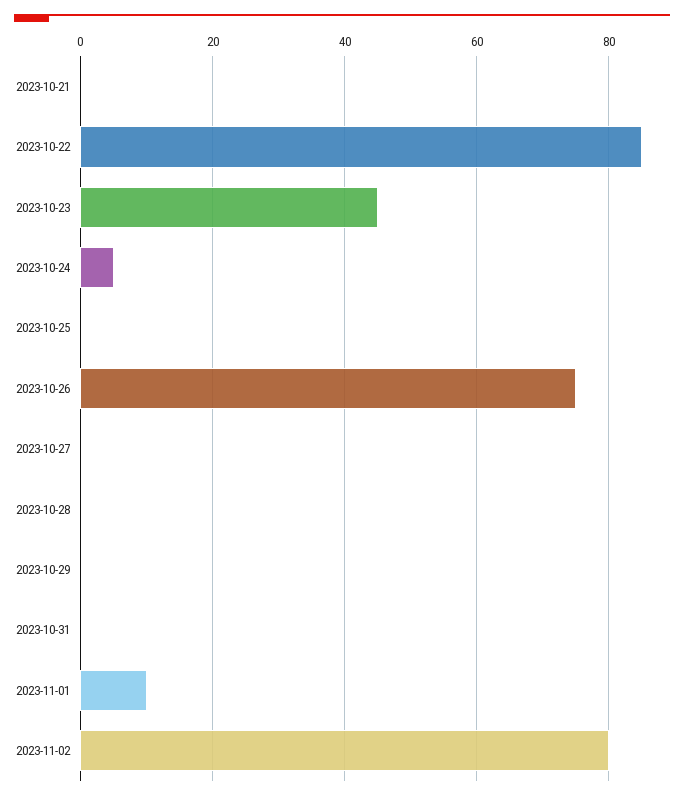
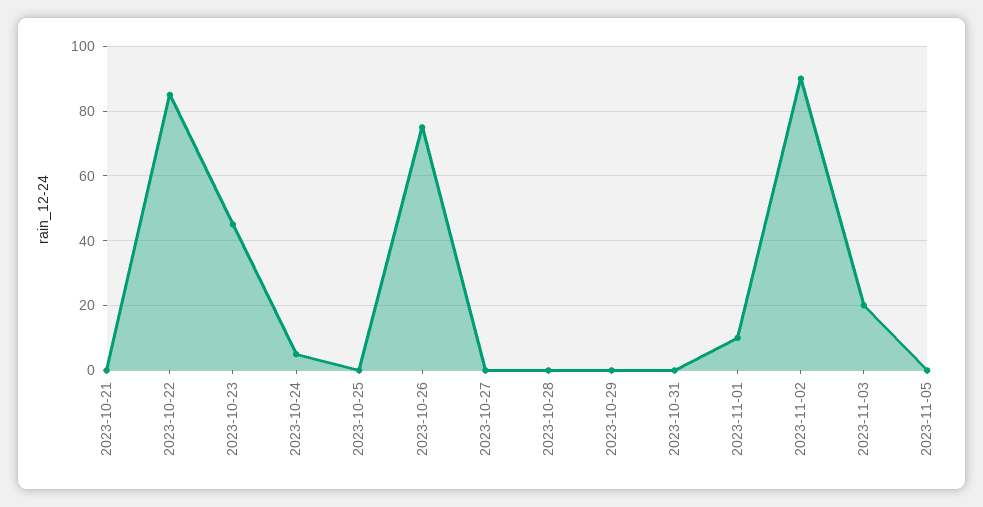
2023-11-02: 80 -> 90
2023-11-03: none -> 20
2023-11-05: none -> 0

